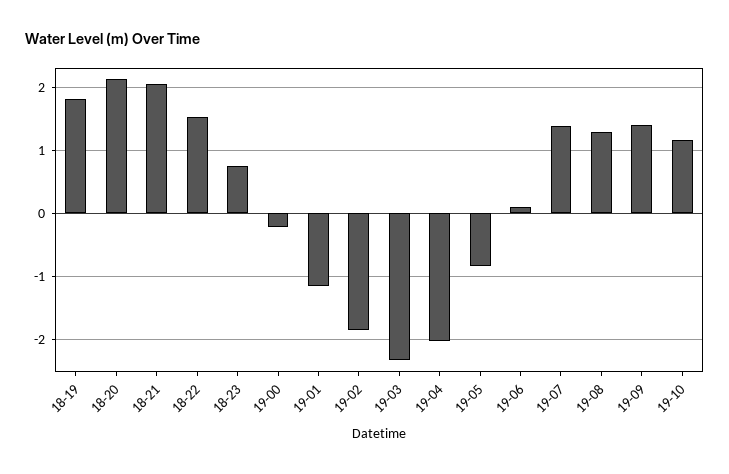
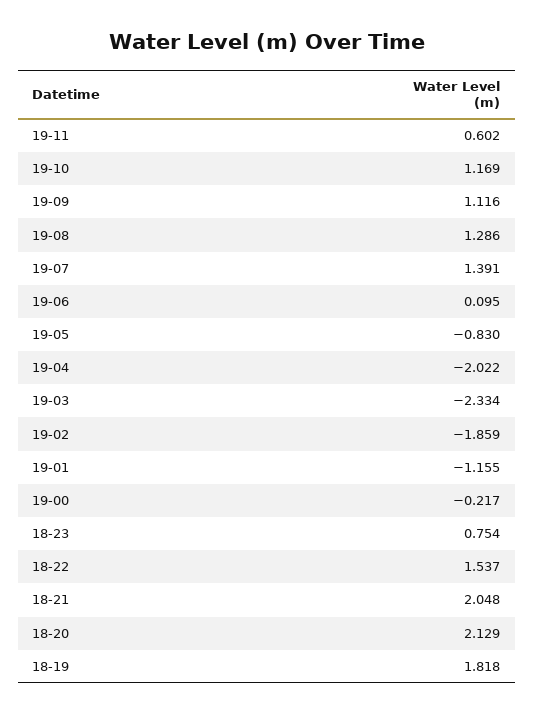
19-09: 1.4 -> 1.116
19-11: none -> 0.602

